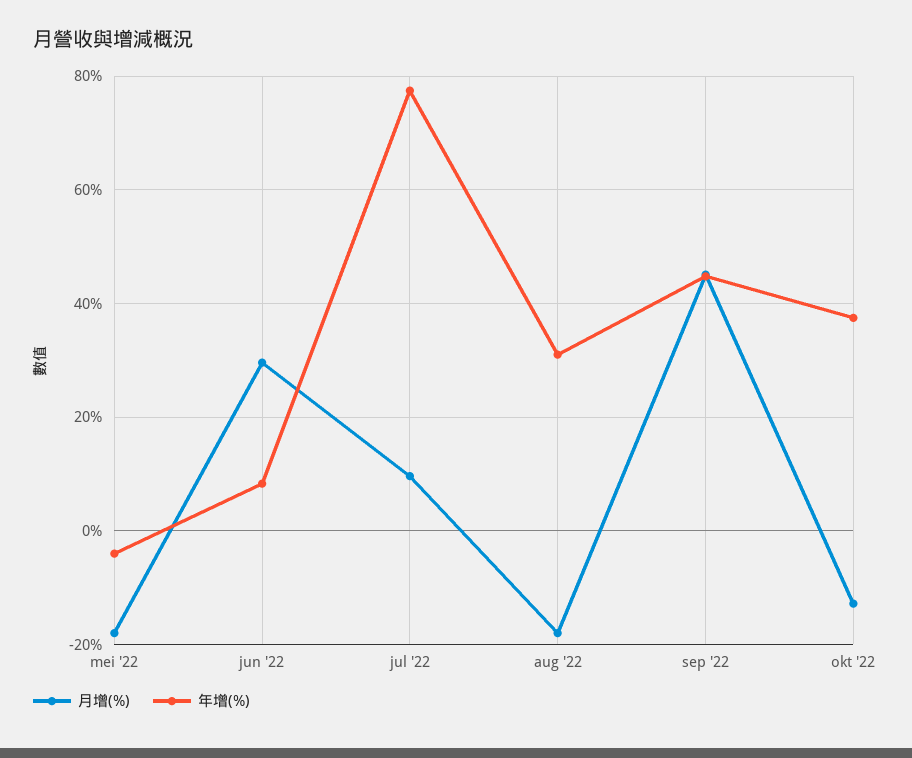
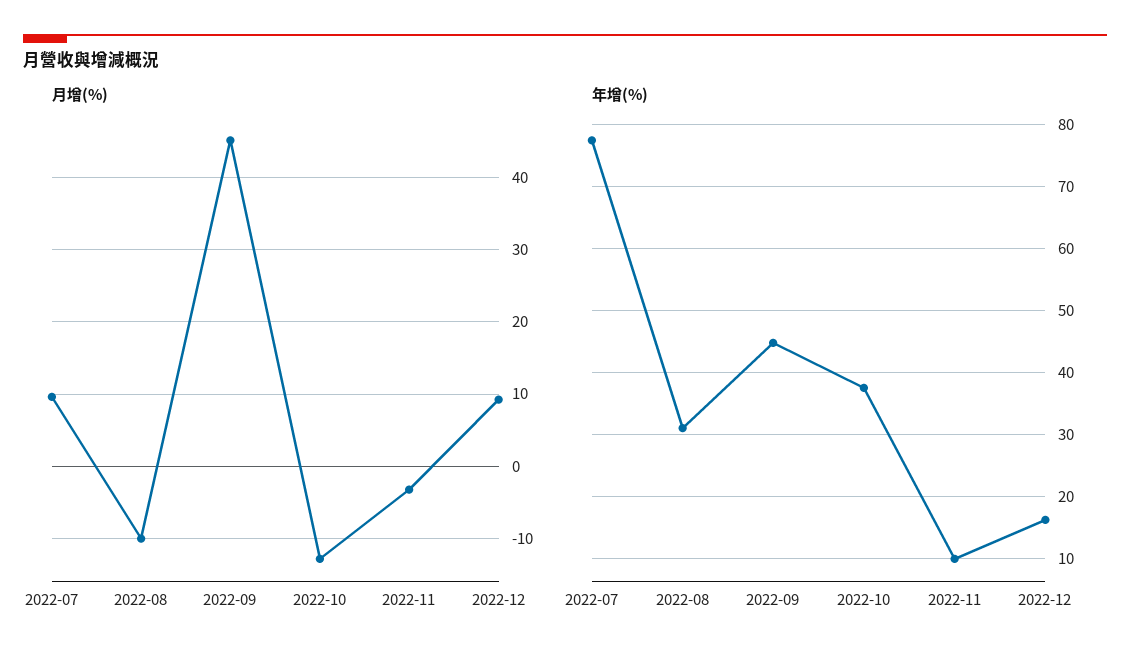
月增(%), mei '22: -18 -> none
年增(%), mei '22: -4 -> none
月增(%), jun '22: 30 -> none
年增(%), jun '22: 8 -> none
月增(%), aug '22: -18 -> -10
月增(%), 2022-11: none -> -3
月增(%), 2022-12: none -> 9
年增(%), 2022-11: none -> 10
年增(%), 2022-12: none -> 16

